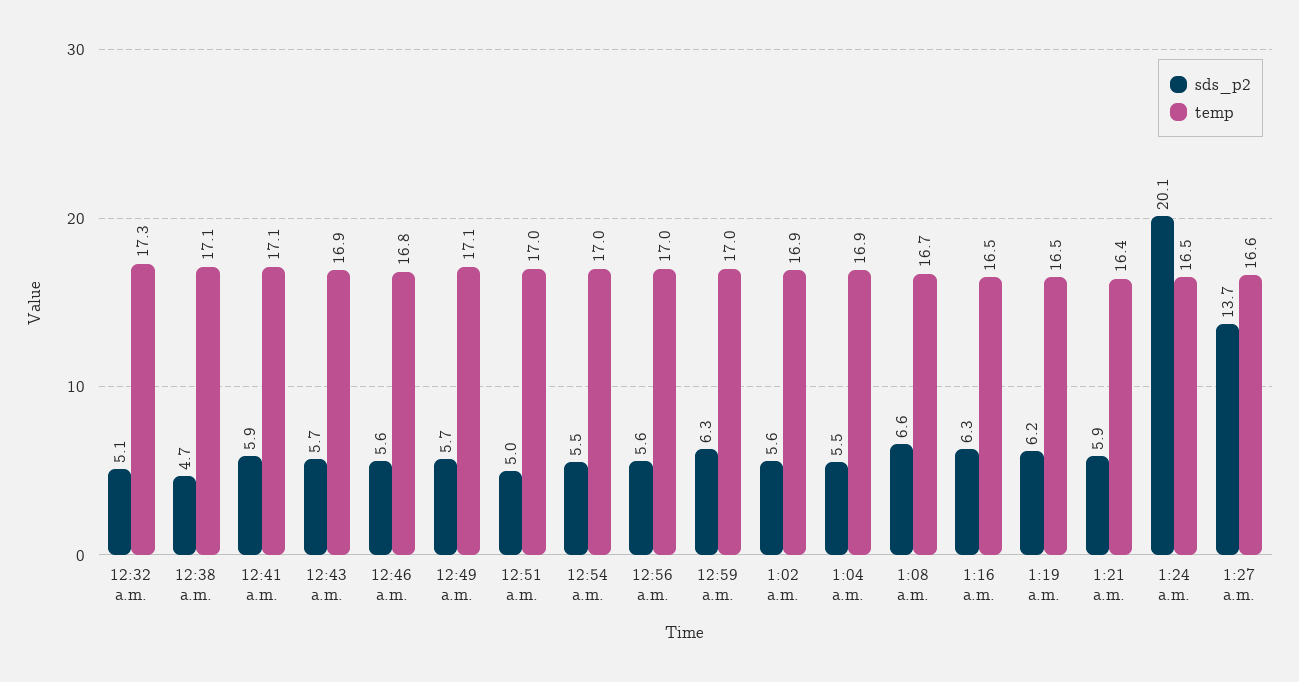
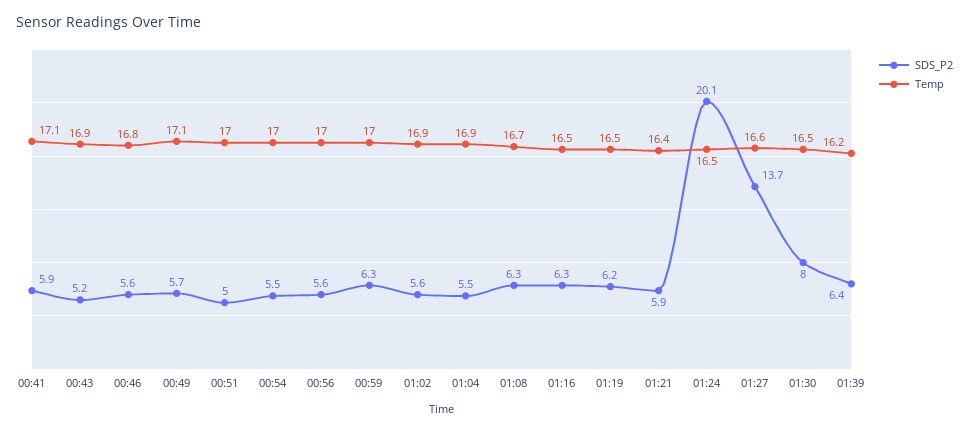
sds_p2, 12:32 a.m.: 5.1 -> none
temp, 12:32 a.m.: 17.3 -> none
sds_p2, 12:38 a.m.: 4.7 -> none
temp, 12:38 a.m.: 17.1 -> none
sds_p2, 12:43 a.m.: 5.7 -> 5.2
sds_p2, 1:08 a.m.: 6.6 -> 6.3
sds_p2, 01:30: none -> 8
temp, 01:30: none -> 16.5
sds_p2, 01:39: none -> 6.4
temp, 01:39: none -> 16.2

